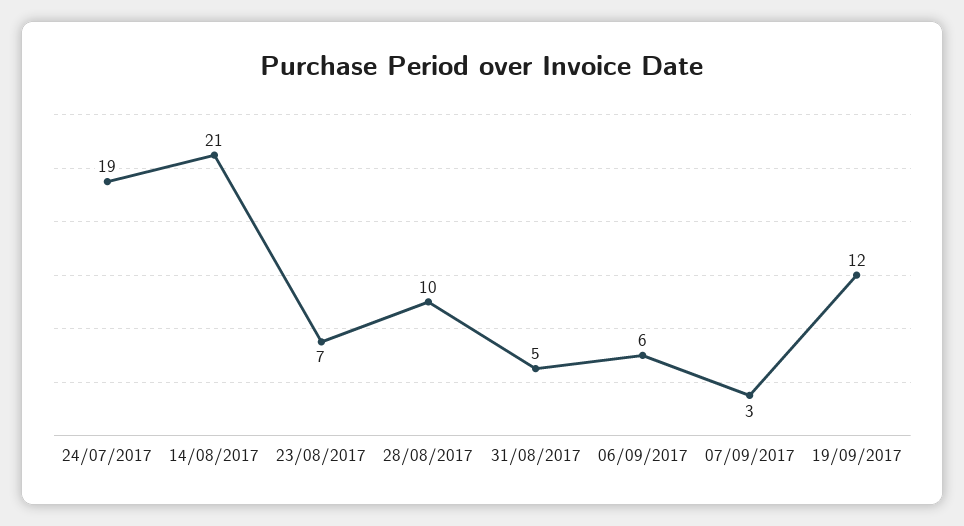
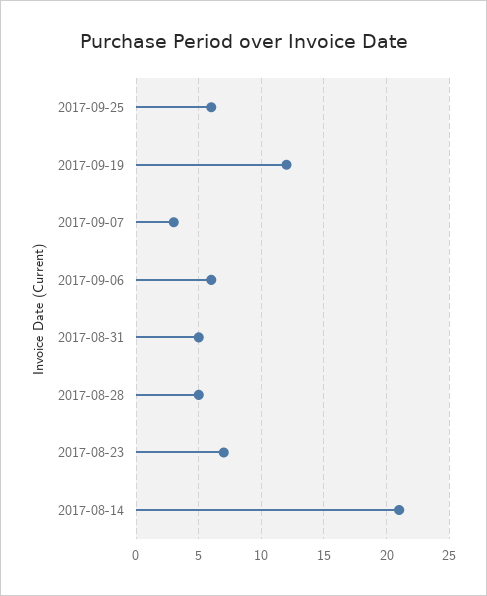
24/07/2017: 19 -> none
28/08/2017: 10 -> 5
2017-09-25: none -> 6

